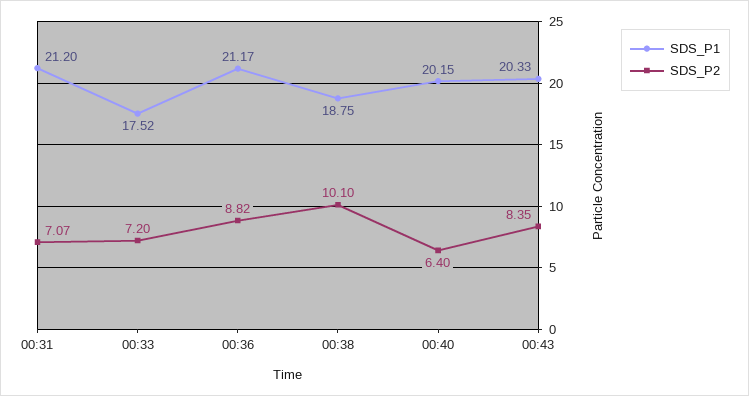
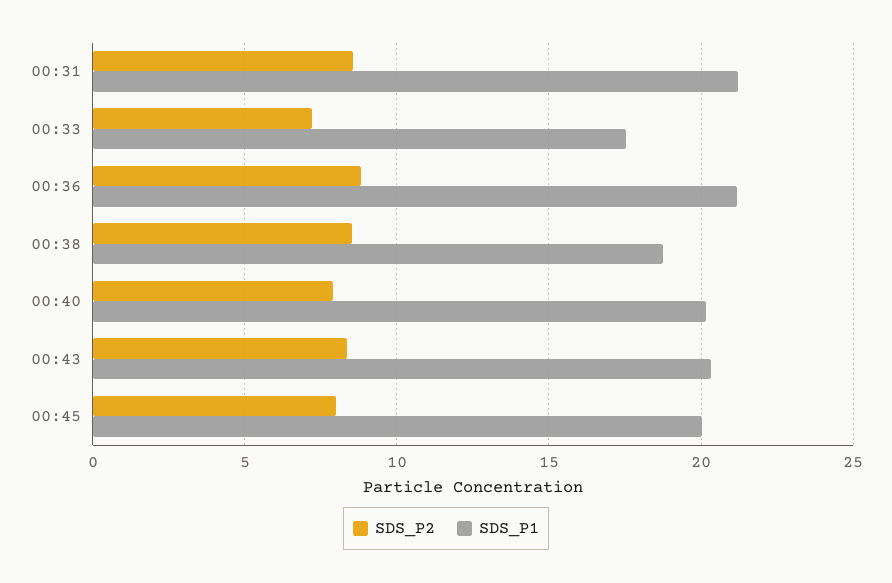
SDS_P2, 00:31: 7.07 -> 8.5
SDS_P2, 00:38: 10.1 -> 8.5
SDS_P2, 00:40: 6.4 -> 8
SDS_P2, 00:45: none -> 8
SDS_P1, 00:45: none -> 20

